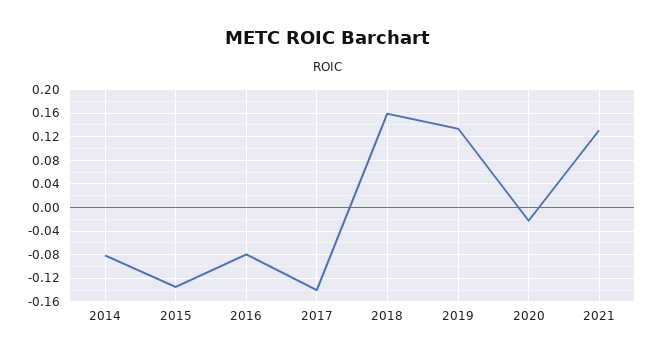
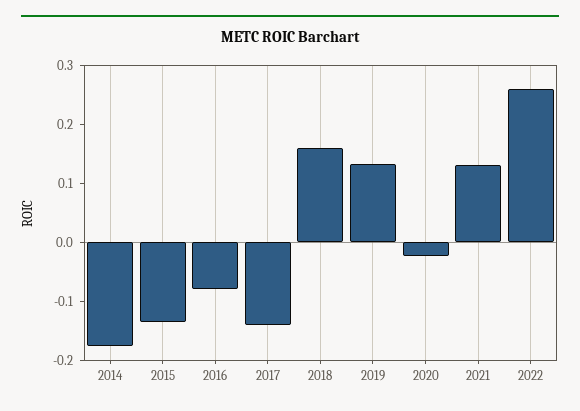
2014: -0.08 -> -0.18
2022: none -> 0.26

